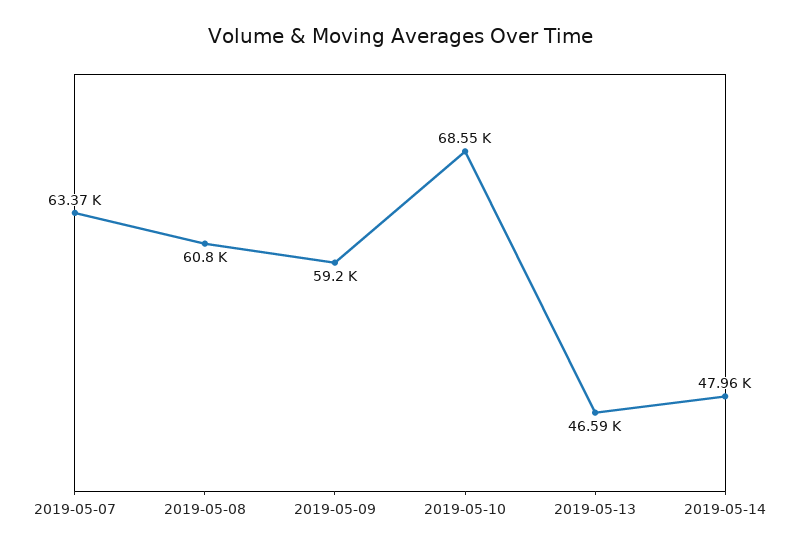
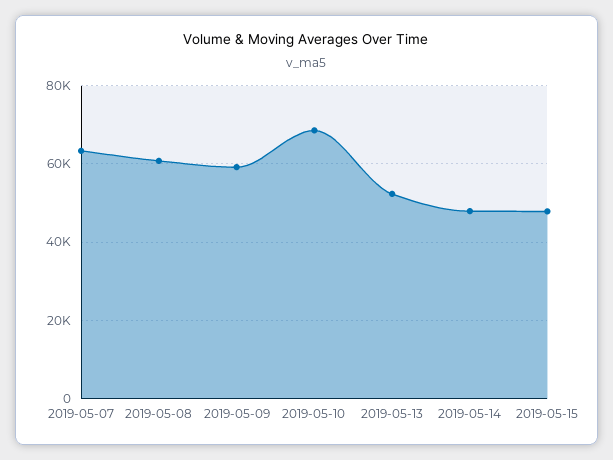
2019-05-13: 46590 -> 52000
2019-05-15: none -> 48000

